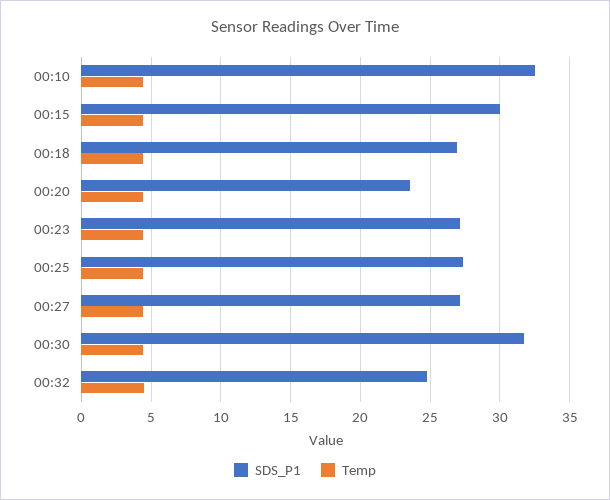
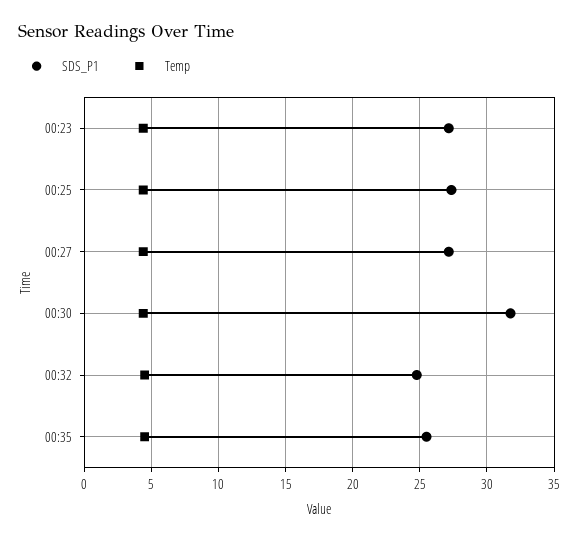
SDS_P1, 00:10: 32.5 -> none
Temp, 00:10: 4.5 -> none
SDS_P1, 00:15: 30 -> none
Temp, 00:15: 4.5 -> none
SDS_P1, 00:18: 27 -> none
Temp, 00:18: 4.5 -> none
SDS_P1, 00:20: 23.5 -> none
Temp, 00:20: 4.5 -> none
SDS_P1, 00:35: none -> 25.5
Temp, 00:35: none -> 4.5

